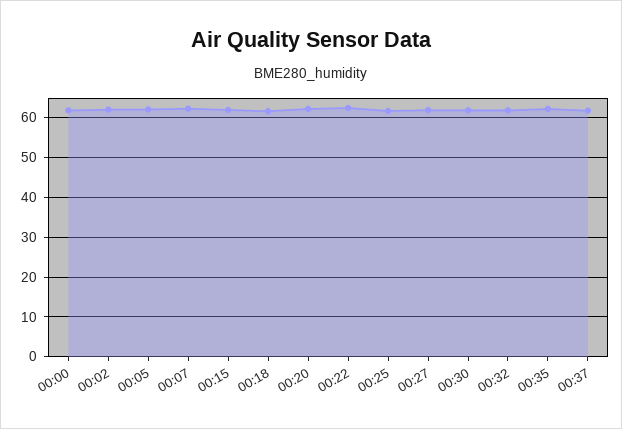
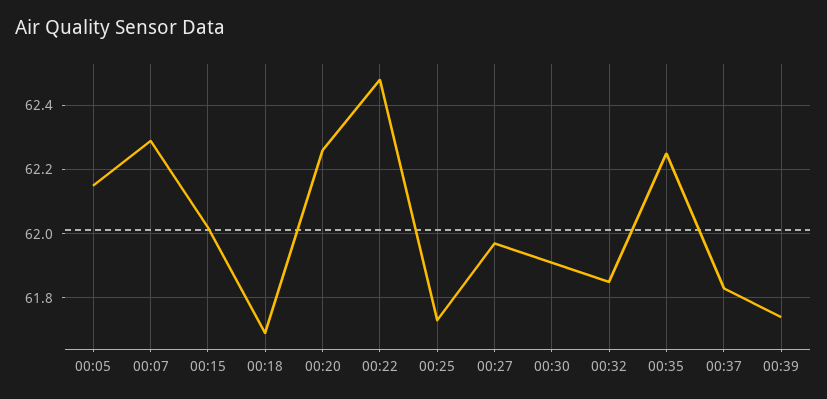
00:00: 62 -> none
00:02: 62 -> none
00:39: none -> 61.75

